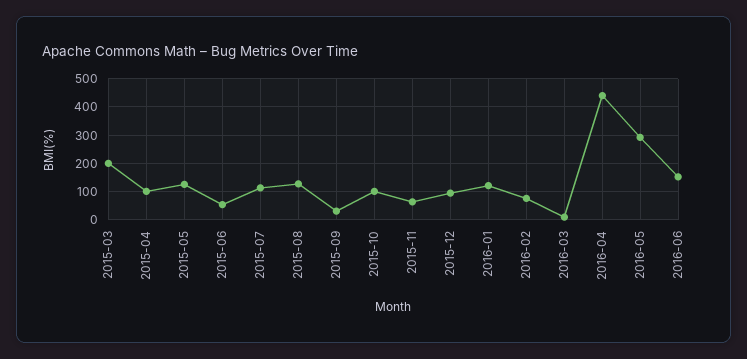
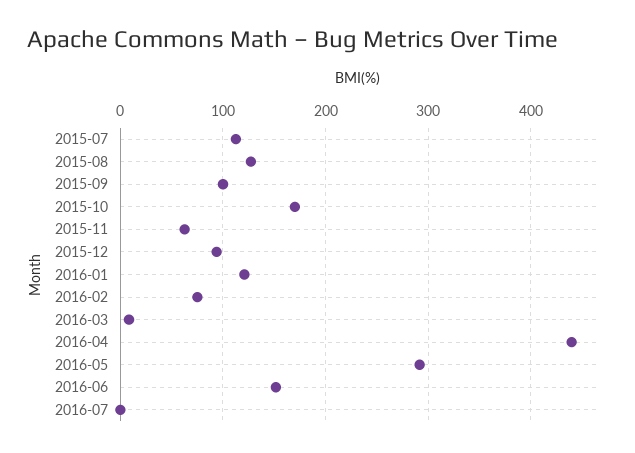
2015-03: 200 -> none
2015-04: 100 -> none
2015-05: 125 -> none
2015-06: 50 -> none
2015-09: 25 -> 100
2015-10: 100 -> 170
2016-07: none -> 0

